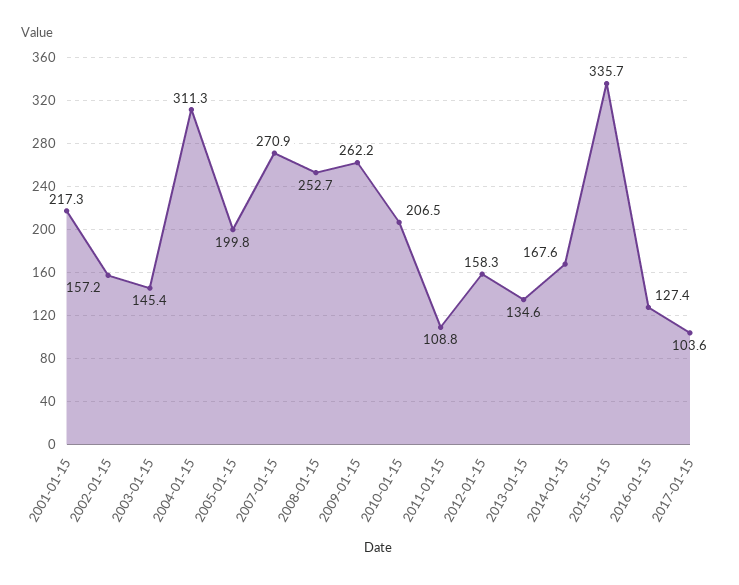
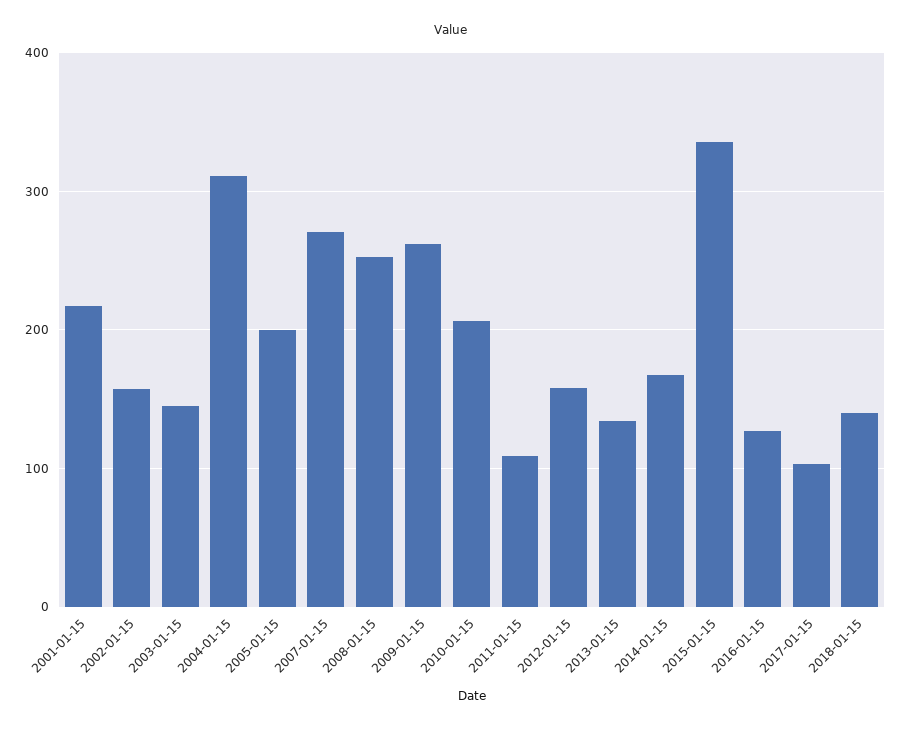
2018-01-15: none -> 140

